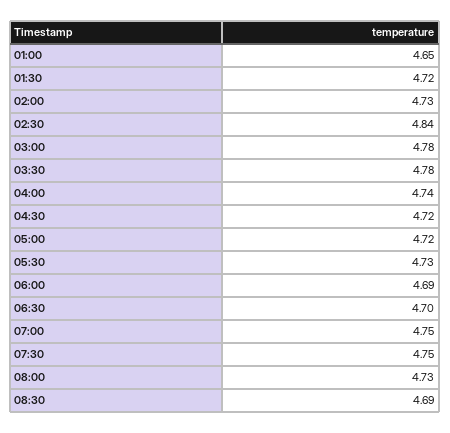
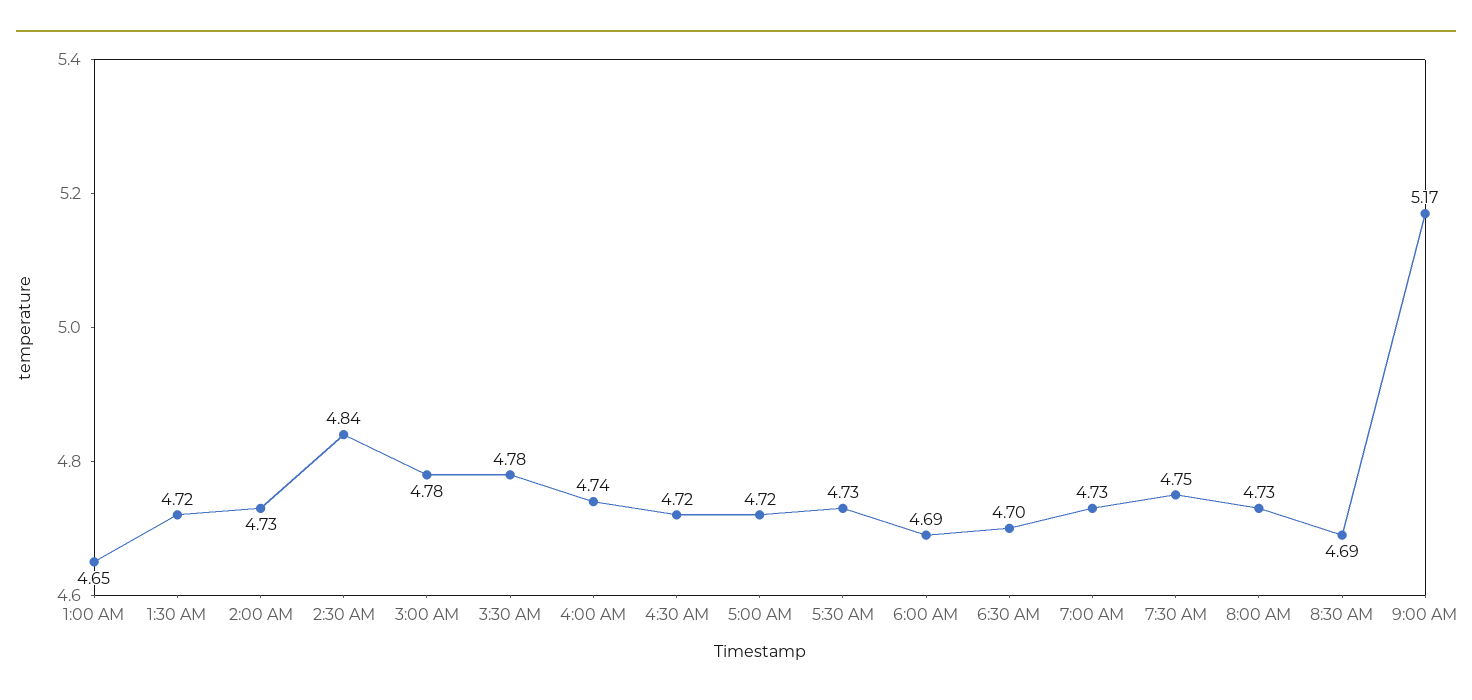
07:00: 4.75 -> 4.73
9:00 AM: none -> 5.17

